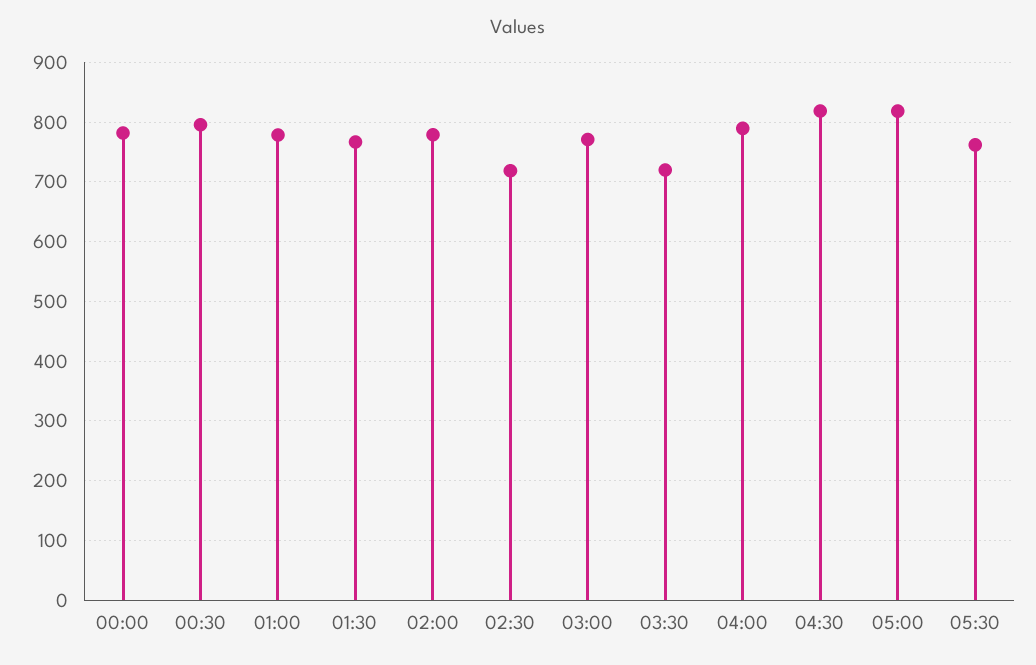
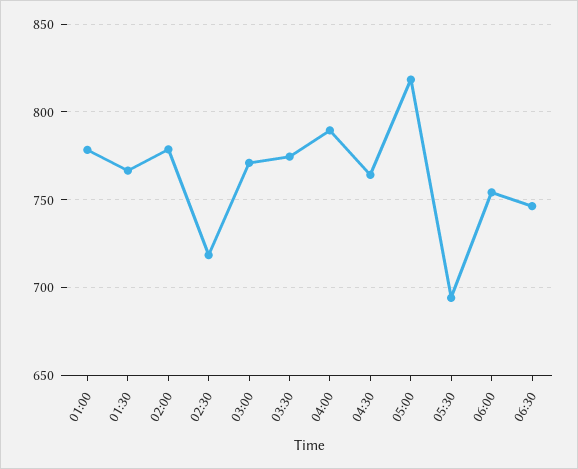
00:00: 780 -> none
00:30: 800 -> none
03:30: 720 -> 775
04:30: 820 -> 765
05:30: 760 -> 695
06:00: none -> 755
06:30: none -> 745

